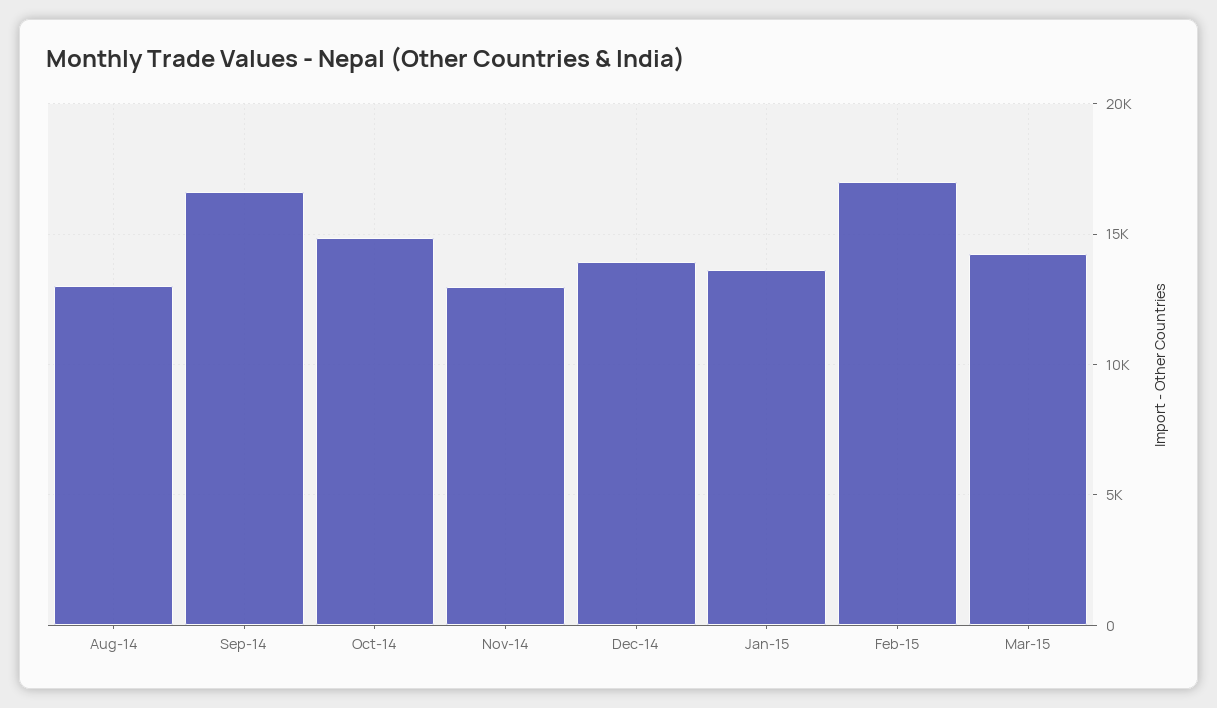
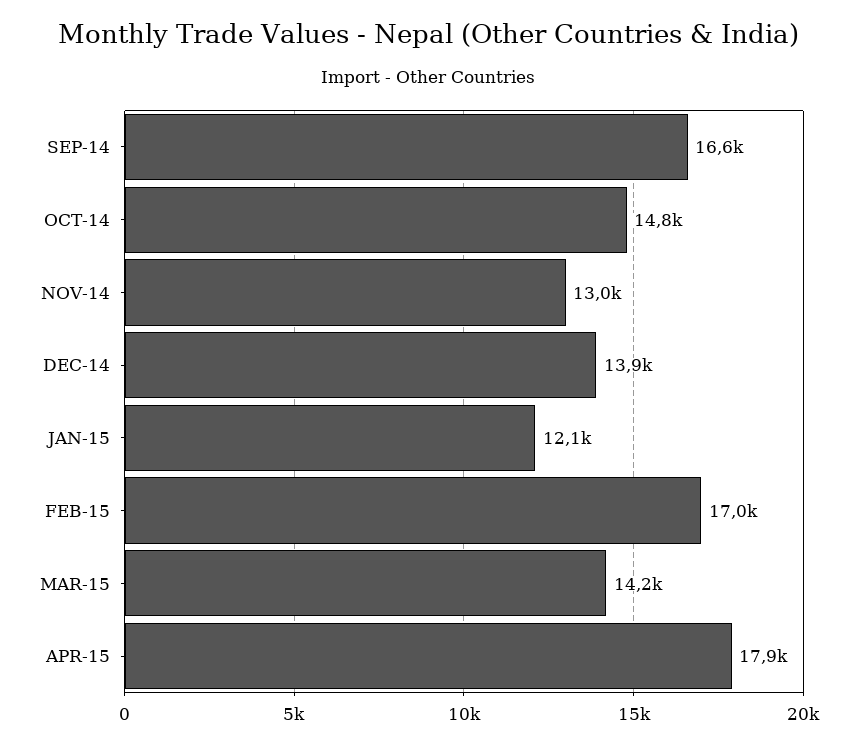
Aug-14: 13000 -> none
Jan-15: 13500 -> 12100
APR-15: none -> 17900

